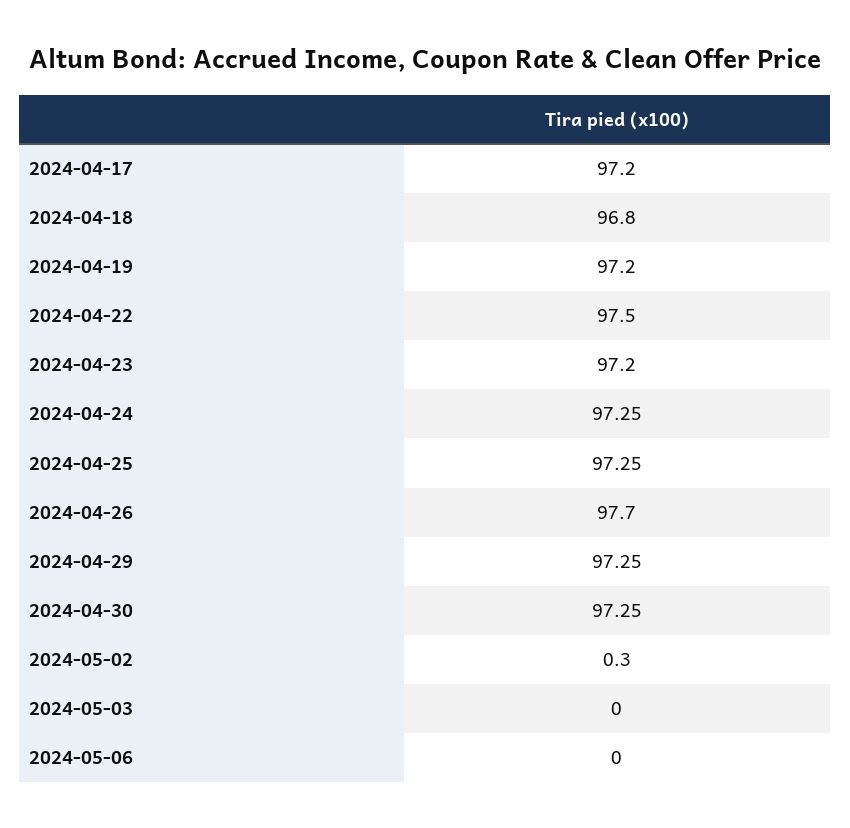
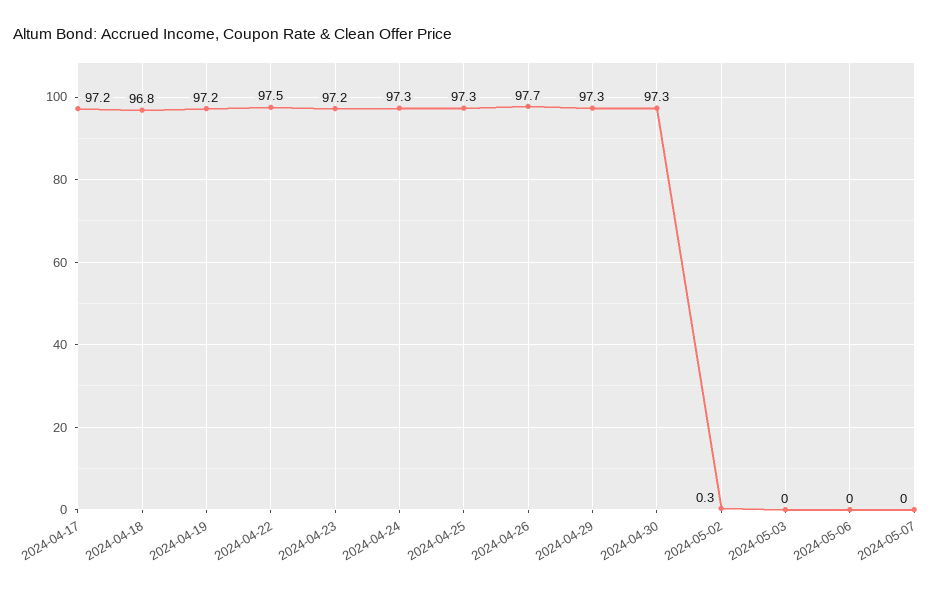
2024-05-07: none -> 0

